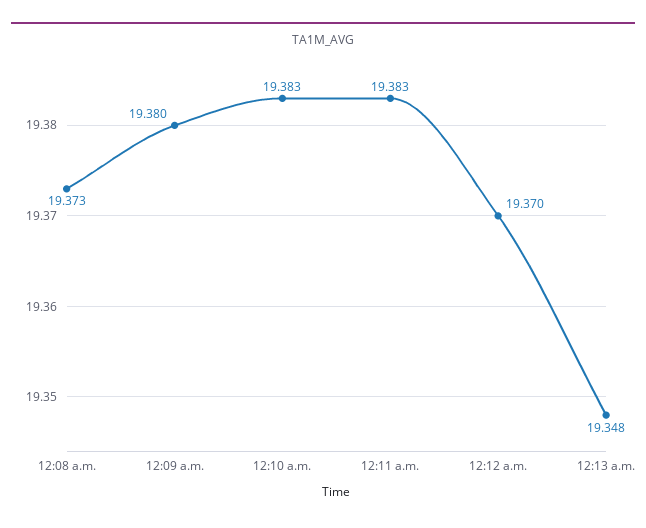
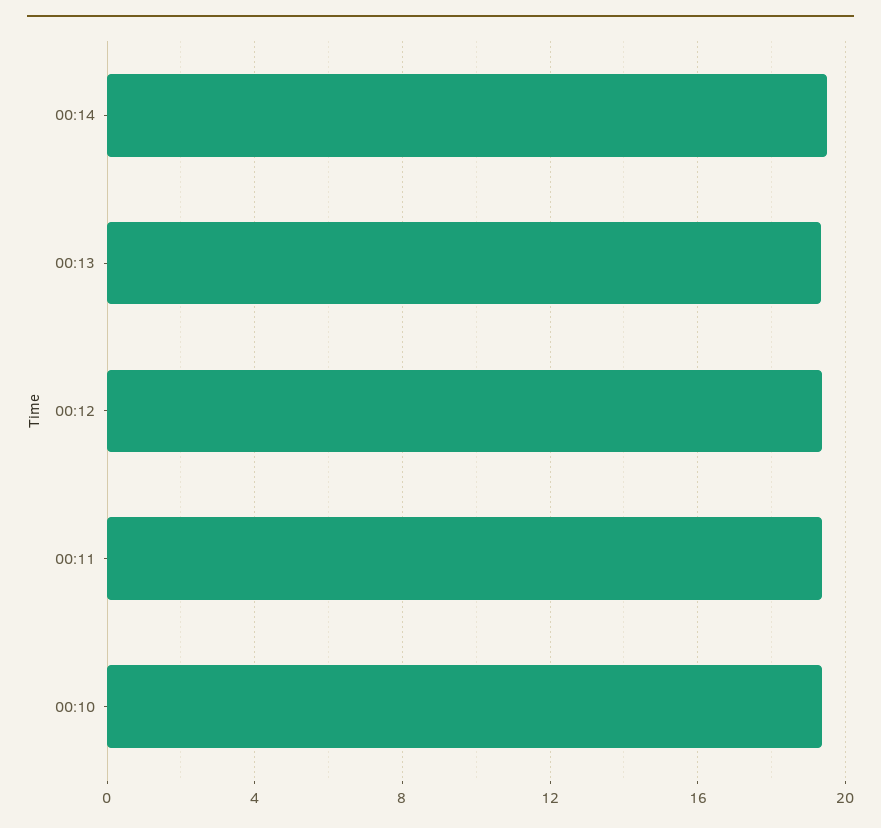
12:08 a.m.: 19.373 -> none
12:09 a.m.: 19.38 -> none
00:14: none -> 19.5

